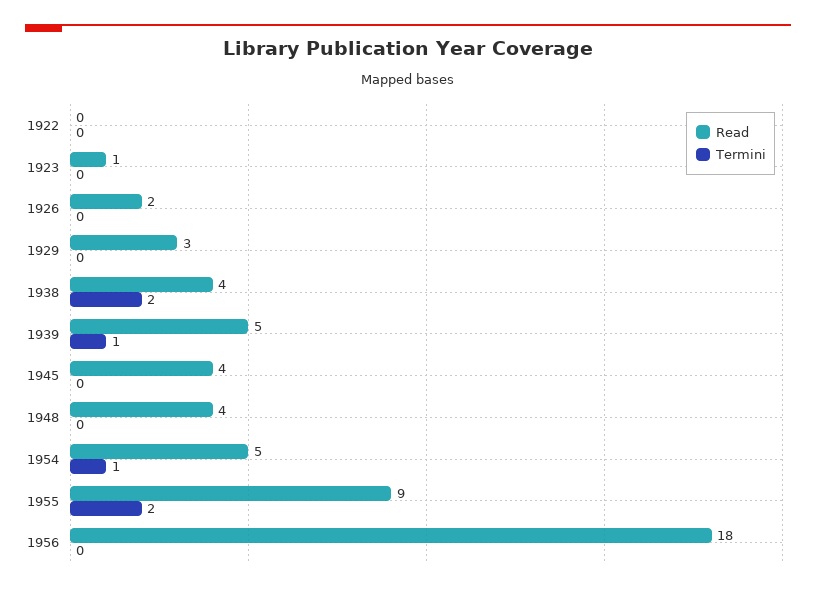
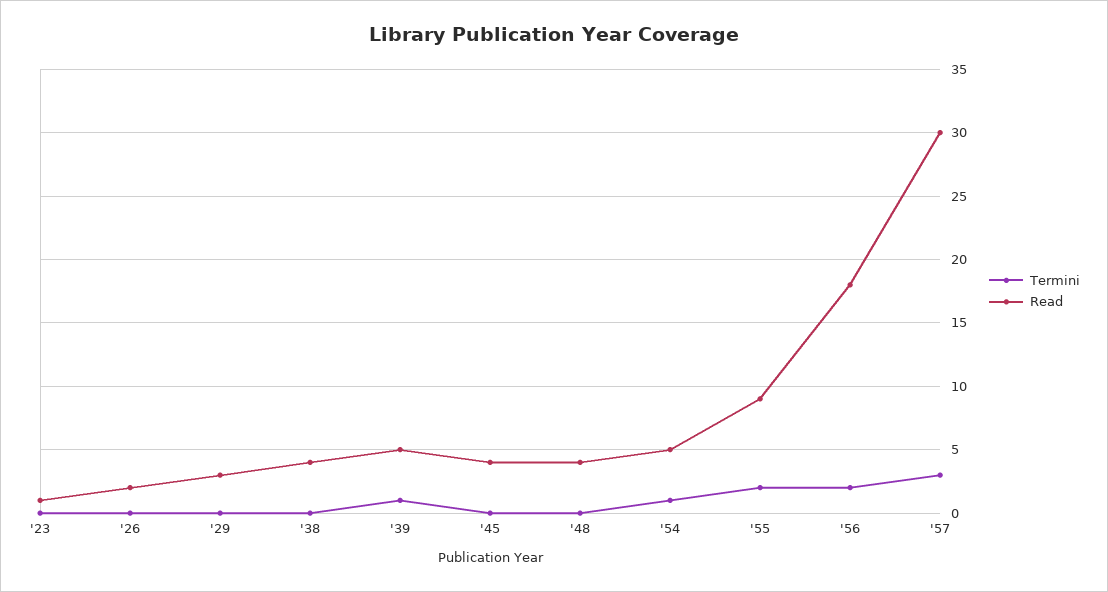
Read, 1922: 0 -> none
Termini, 1922: 0 -> none
Termini, 1938: 2 -> 0
Termini, 1956: 0 -> 2
Termini, '57: none -> 3
Read, '57: none -> 30

